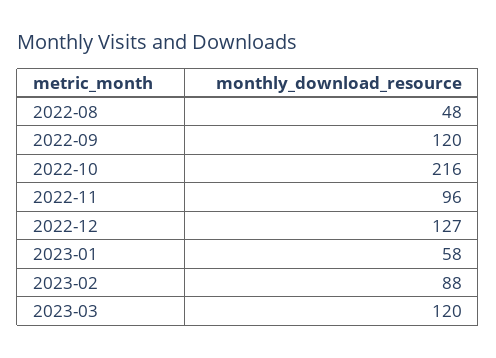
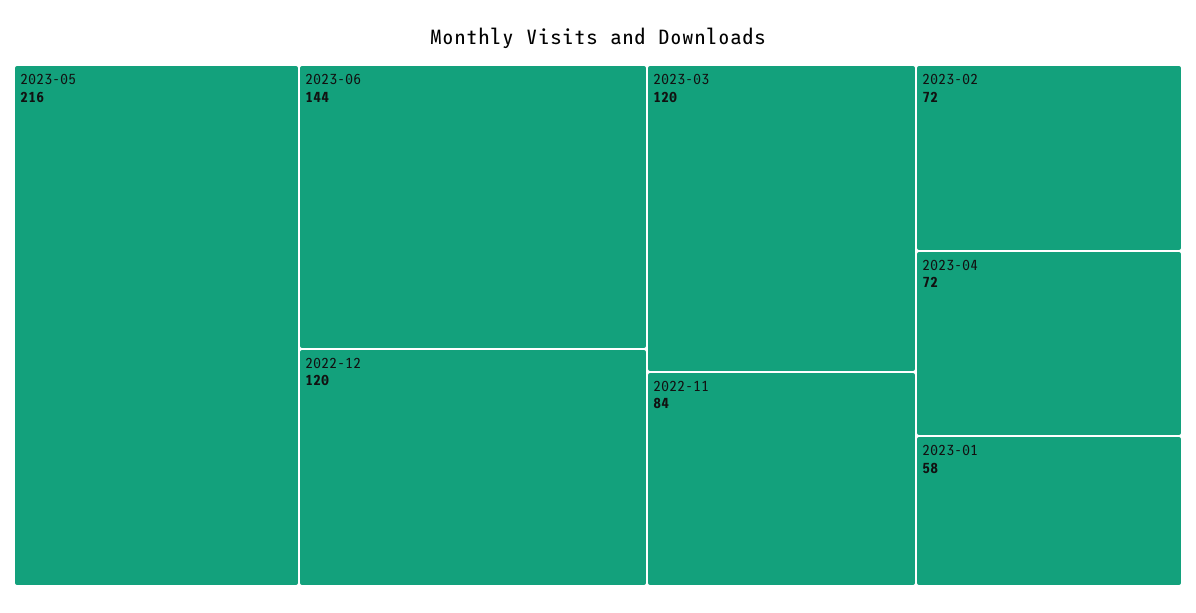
2022-08: 48 -> none
2022-09: 120 -> none
2022-10: 216 -> none
2022-11: 96 -> 84
2022-12: 127 -> 120
2023-02: 88 -> 72
2023-05: none -> 216
2023-06: none -> 144
2023-04: none -> 72

